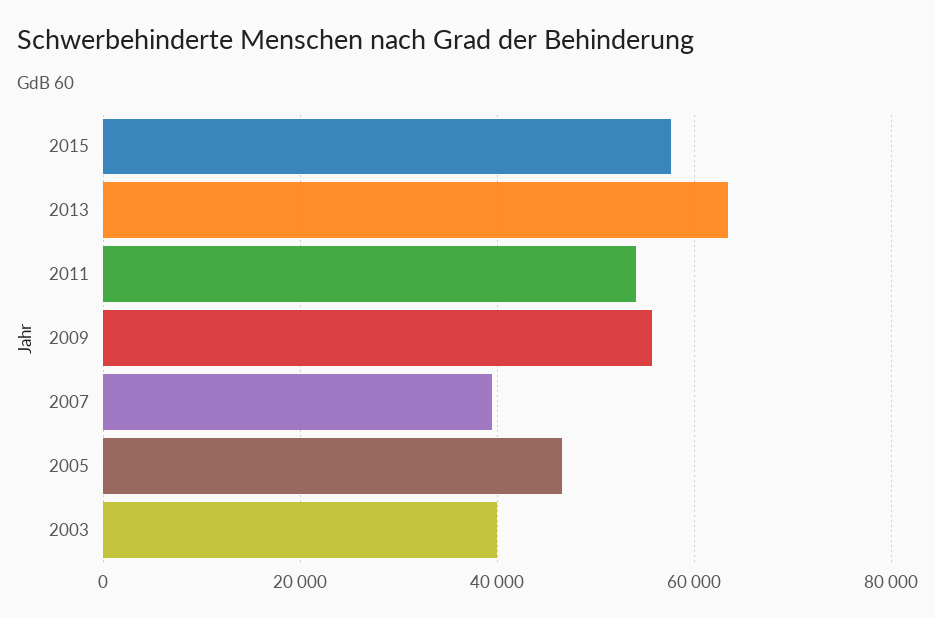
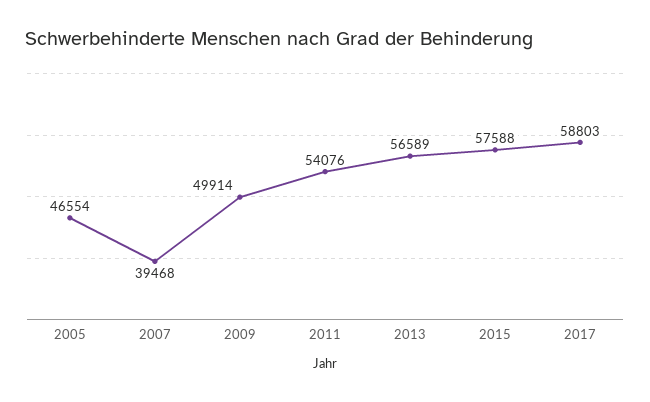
2013: 64000 -> 56589
2009: 56000 -> 49914
2003: 40000 -> none
2017: none -> 58803

